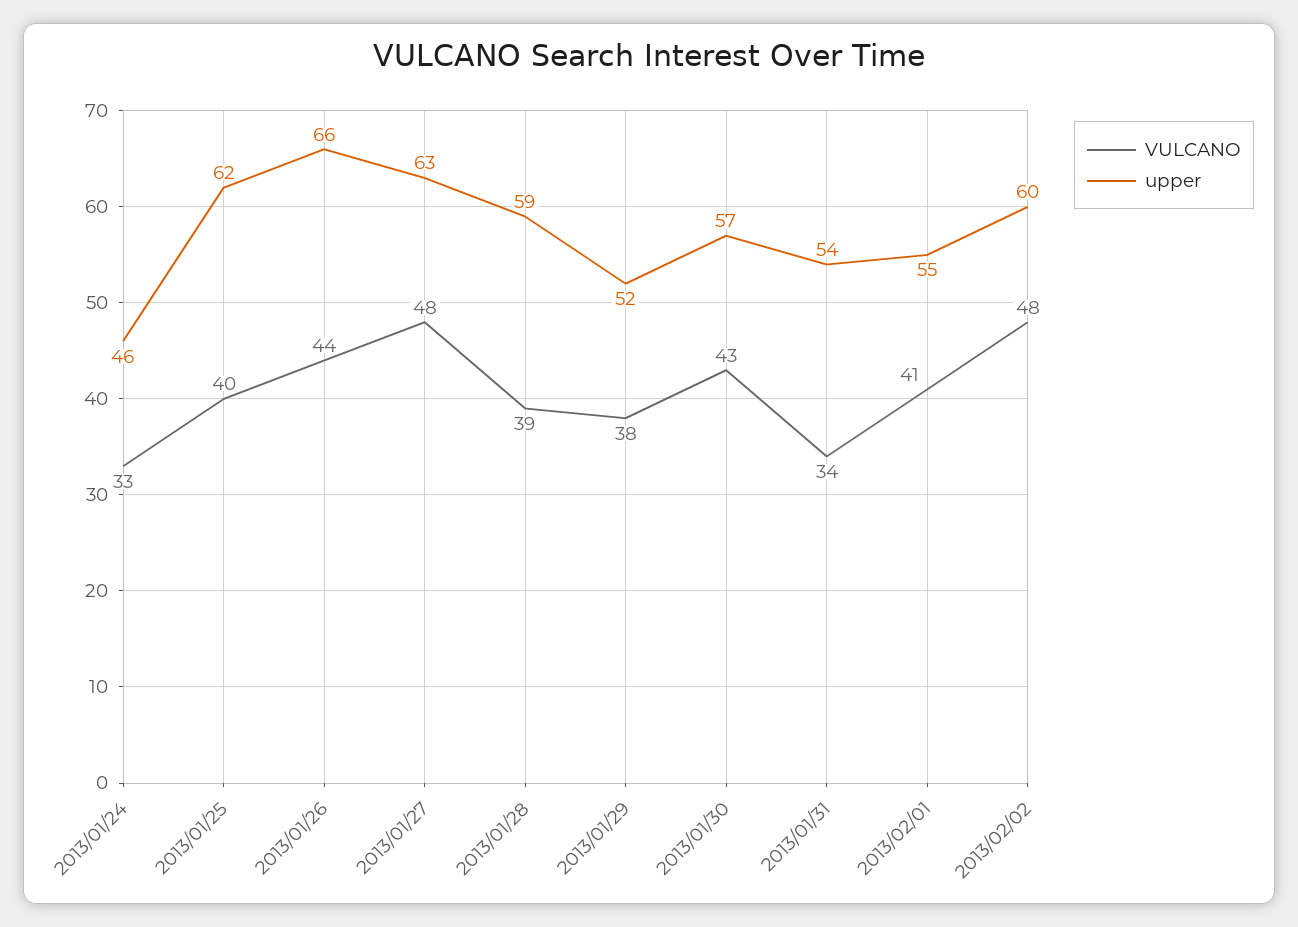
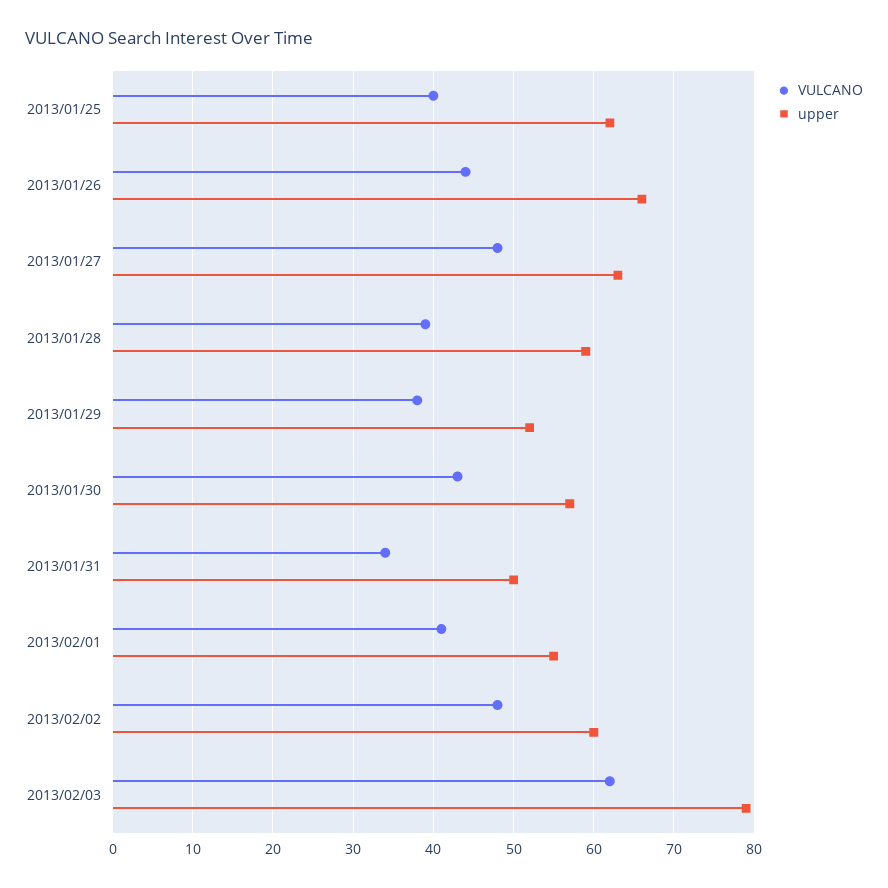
VULCANO, 2013/01/24: 33 -> none
upper, 2013/01/24: 46 -> none
upper, 2013/01/31: 54 -> 50
VULCANO, 2013/02/03: none -> 62
upper, 2013/02/03: none -> 79

